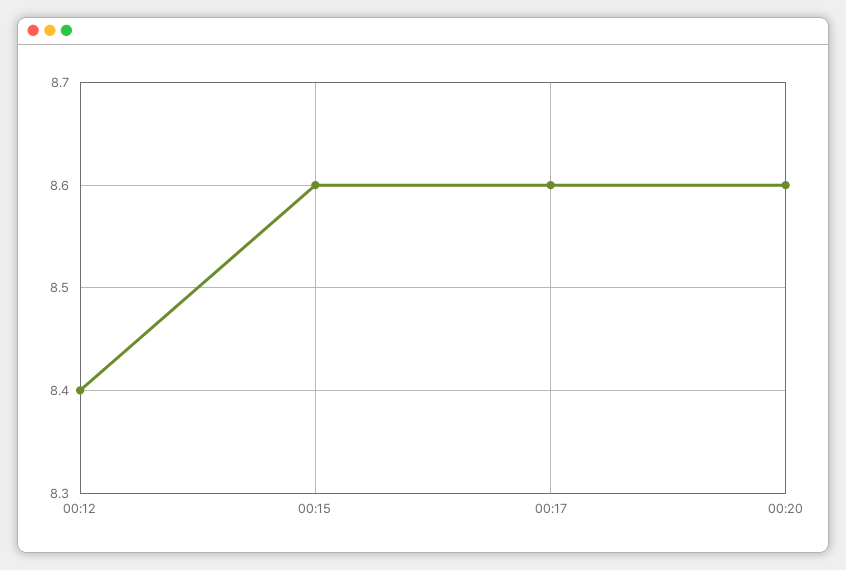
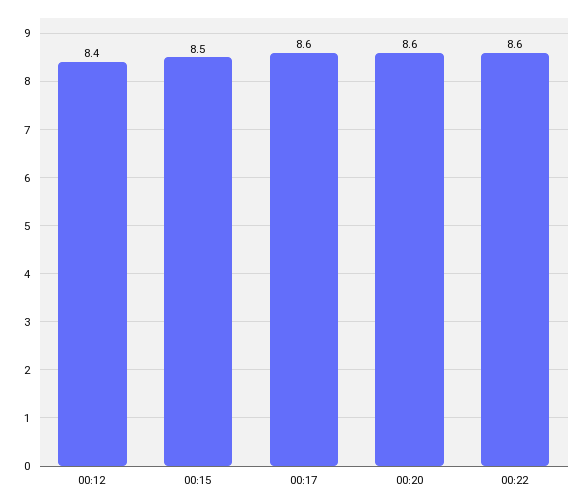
00:15: 8.6 -> 8.5
00:22: none -> 8.6

